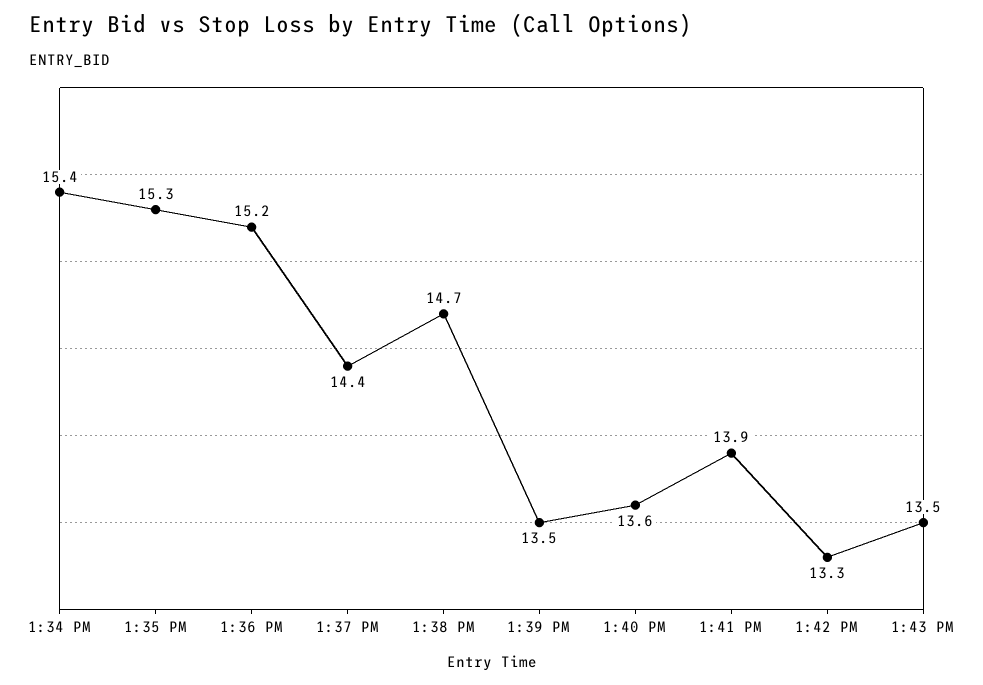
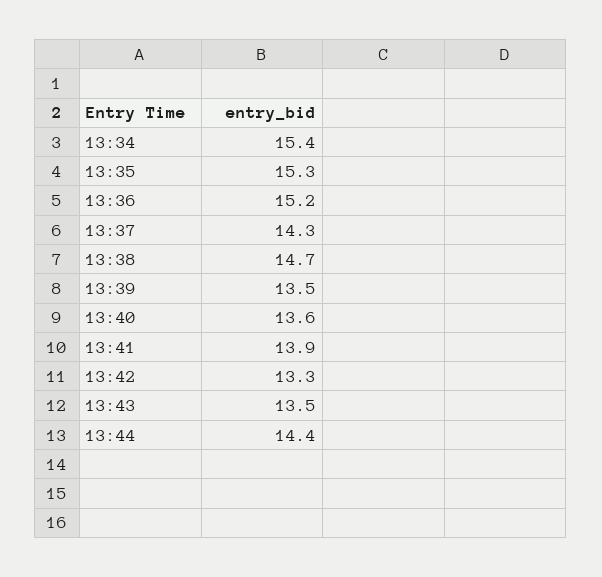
1:37 PM: 14.4 -> 14.3
13:44: none -> 14.4

